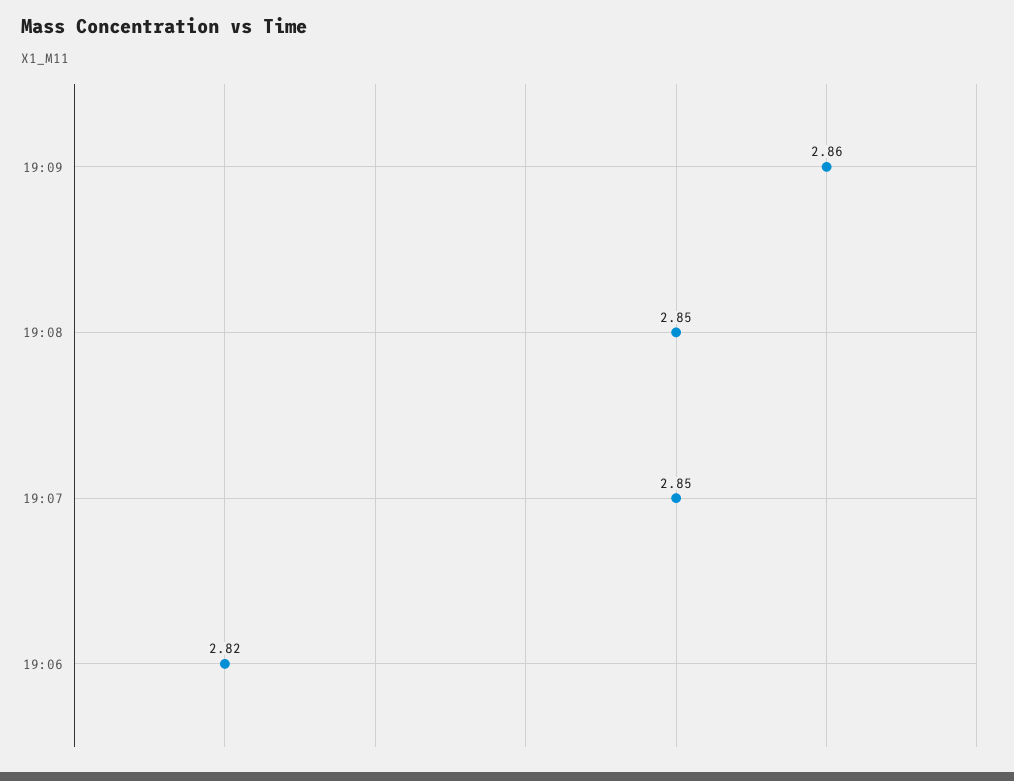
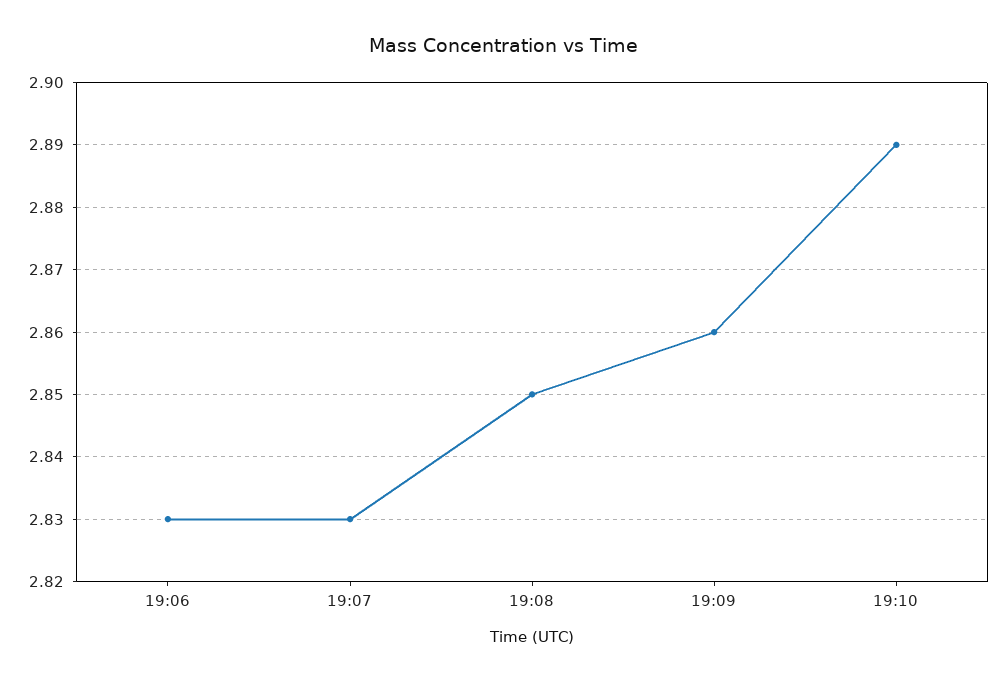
19:07: 2.85 -> 2.83
19:06: 2.82 -> 2.83
19:10: none -> 2.89

